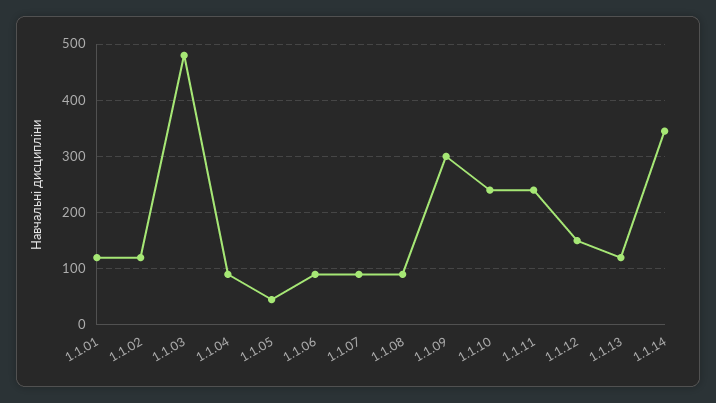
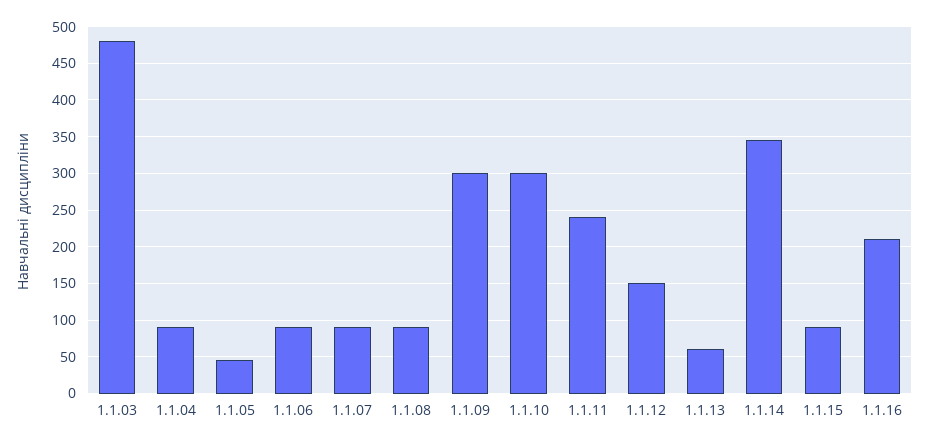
1.1.01: 120 -> none
1.1.02: 120 -> none
1.1.10: 240 -> 300
1.1.13: 120 -> 60
1.1.15: none -> 90
1.1.16: none -> 210

